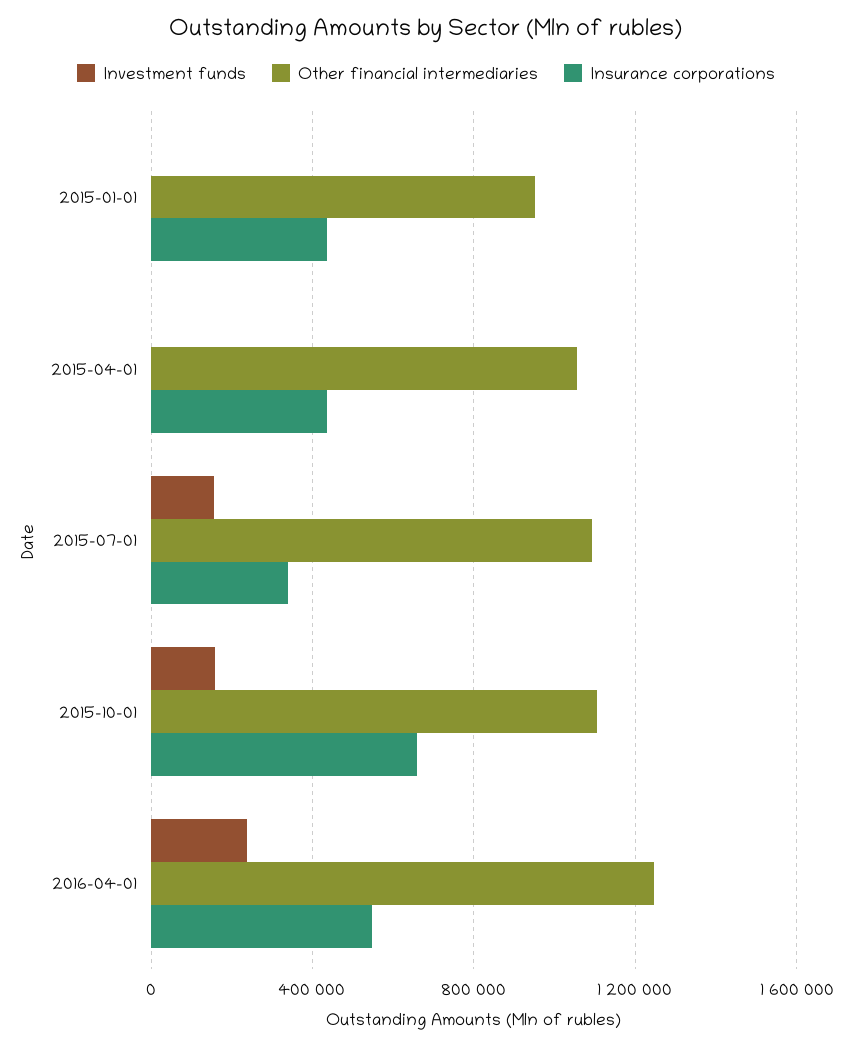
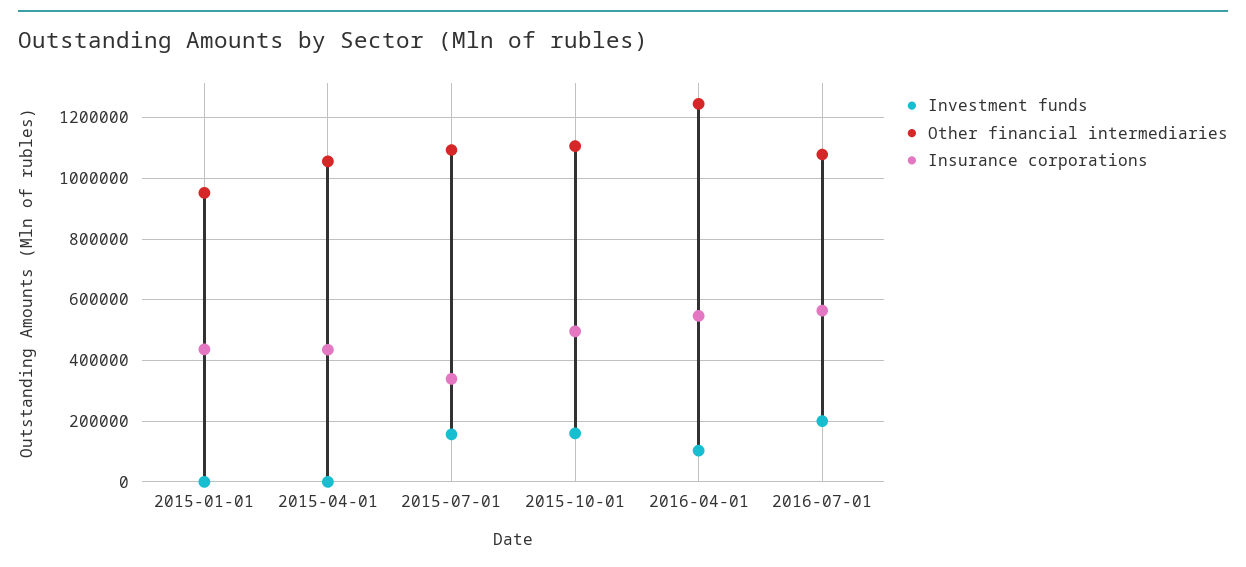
Insurance corporations, 2015-10-01: 650000 -> 500000
Investment funds, 2016-04-01: 250000 -> 100000
Investment funds, 2016-07-01: none -> 200000
Other financial intermediaries, 2016-07-01: none -> 1080000
Insurance corporations, 2016-07-01: none -> 560000

